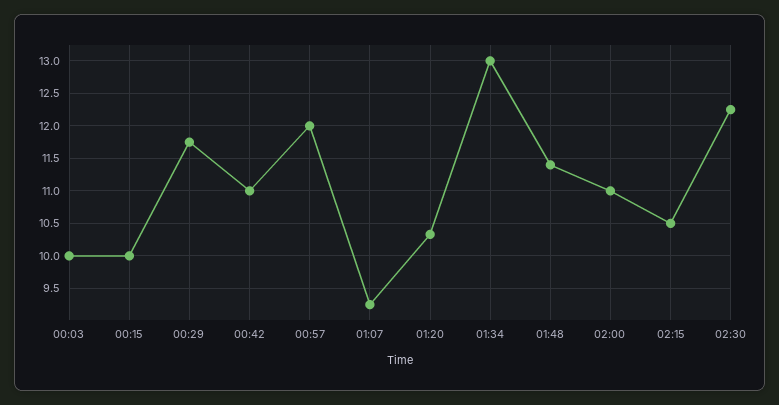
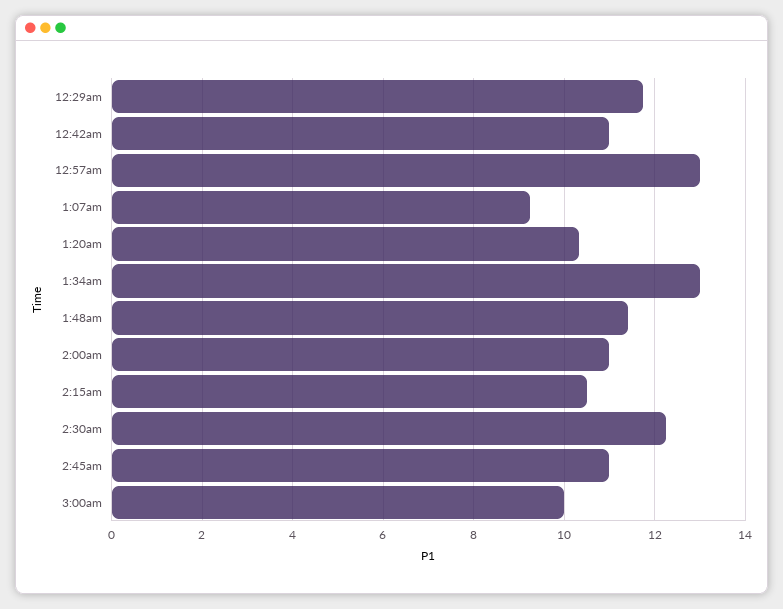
00:03: 10 -> none
00:15: 10 -> none
00:57: 12 -> 13
2:45am: none -> 11
3:00am: none -> 10

